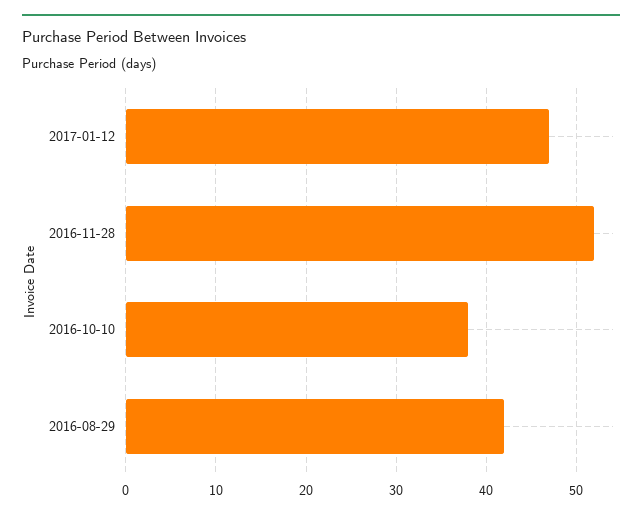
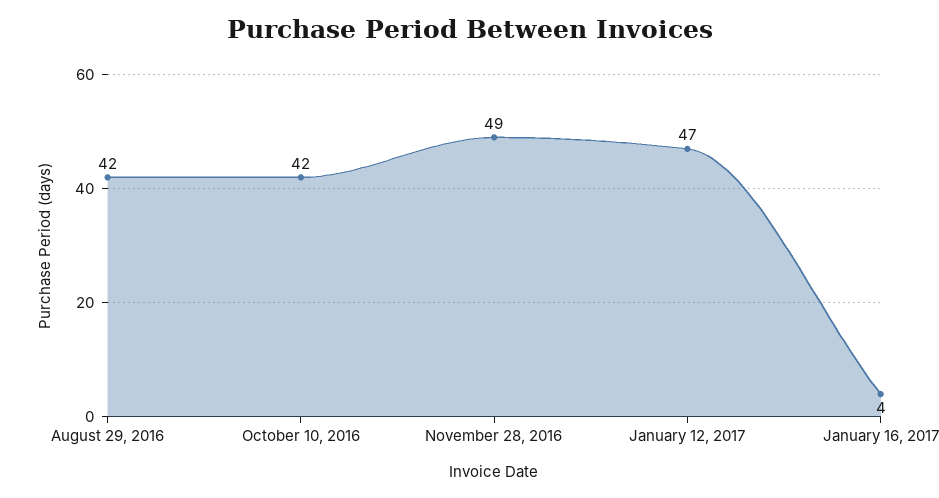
2016-11-28: 52 -> 49
2016-10-10: 38 -> 42
January 16, 2017: none -> 4

